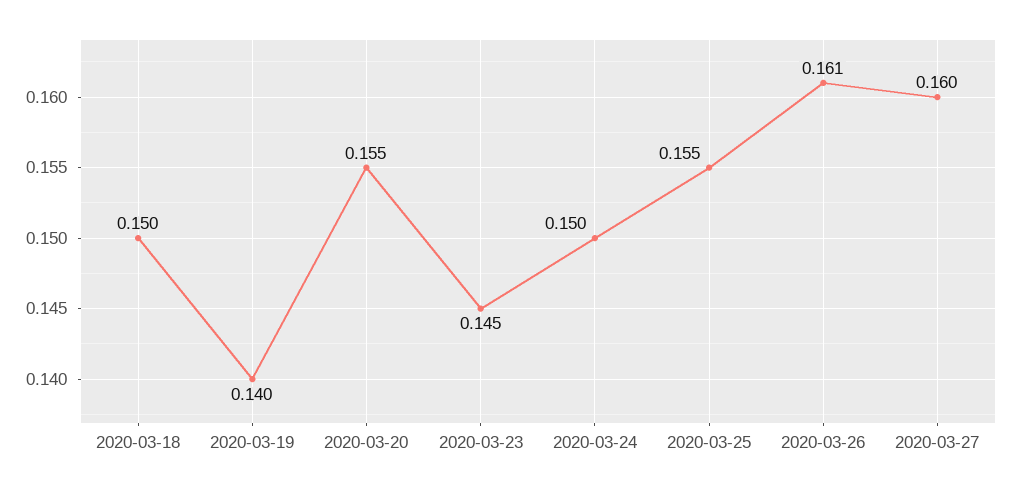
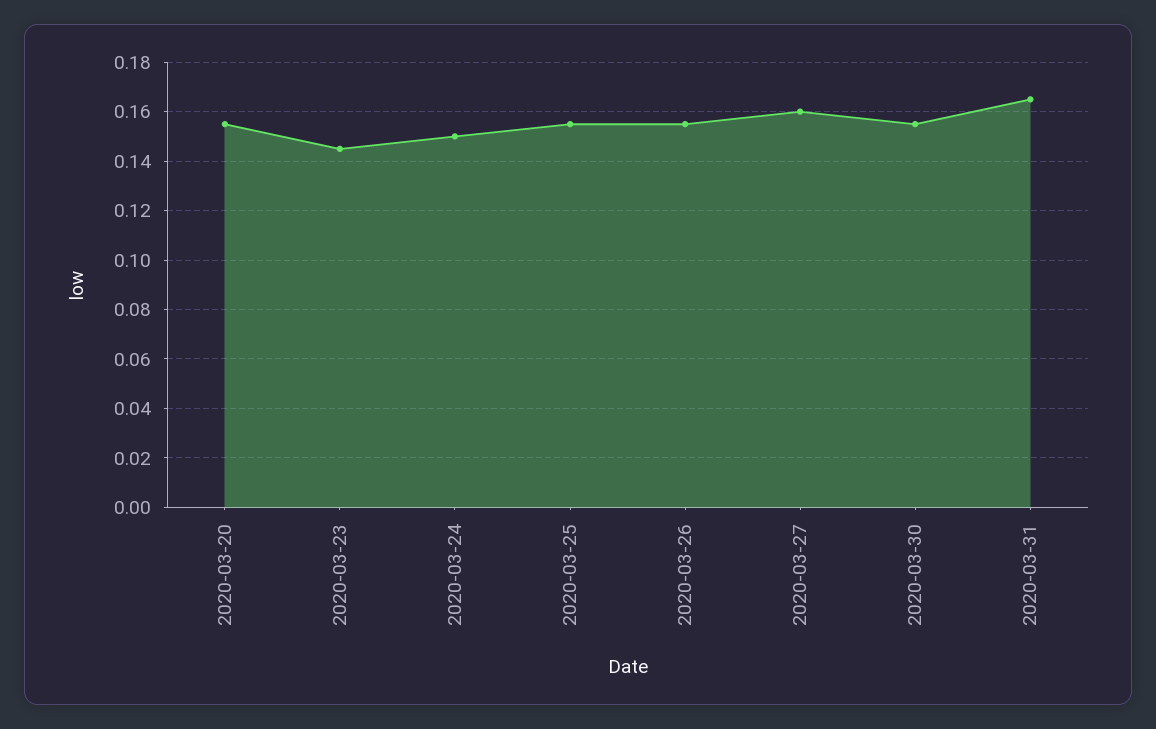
2020-03-18: 0.15 -> none
2020-03-19: 0.14 -> none
2020-03-26: 0.161 -> 0.155
2020-03-30: none -> 0.155
2020-03-31: none -> 0.165

